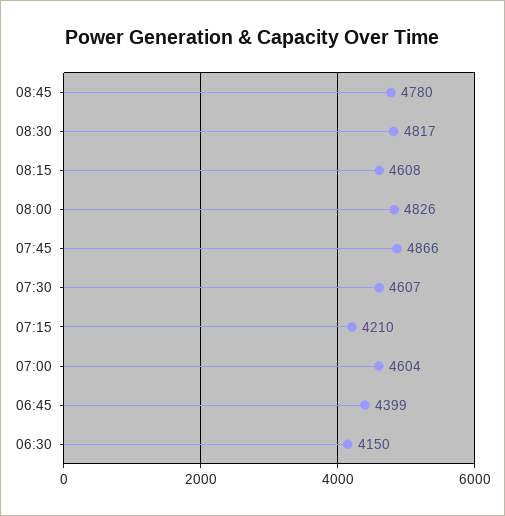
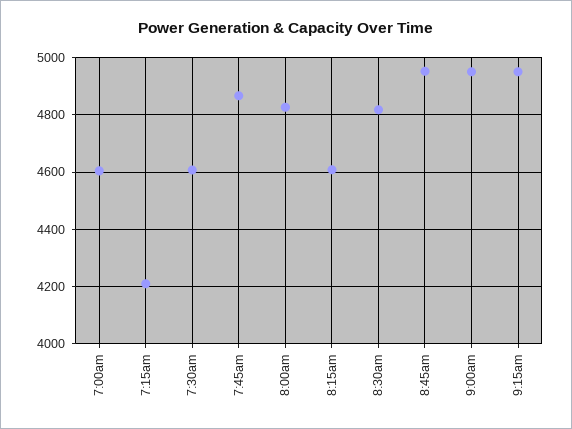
08:45: 4780 -> 4950
06:45: 4399 -> none
06:30: 4150 -> none
9:00am: none -> 4950
9:15am: none -> 4950

